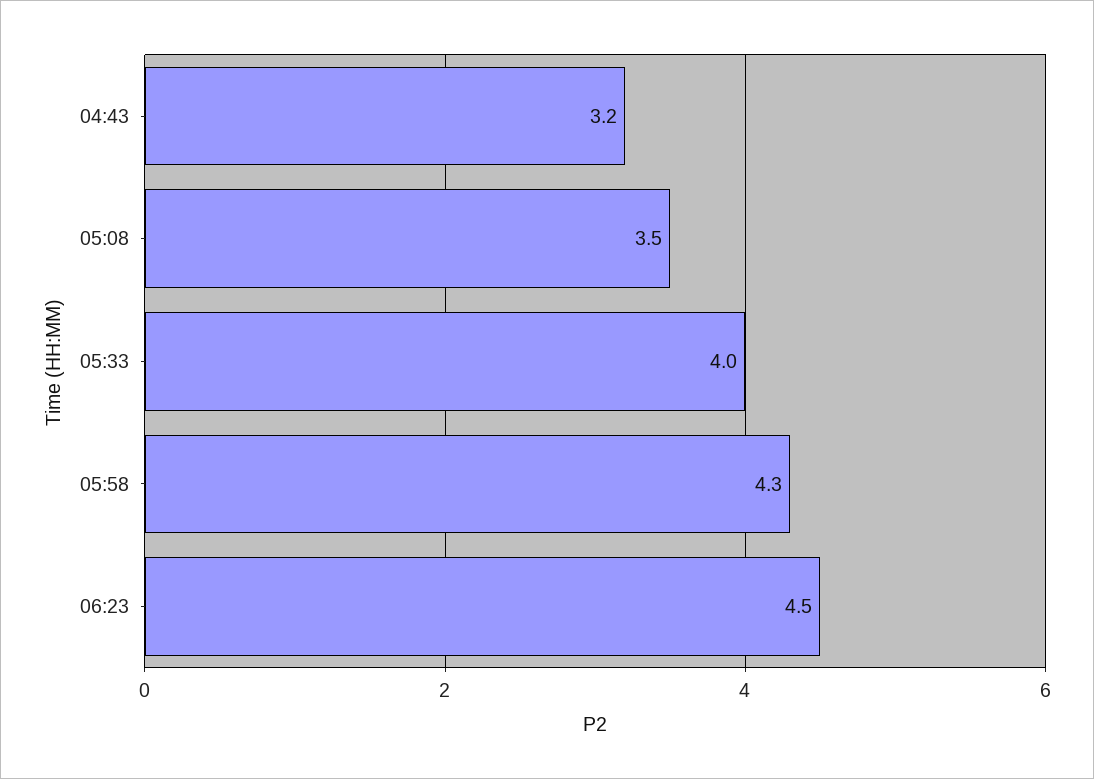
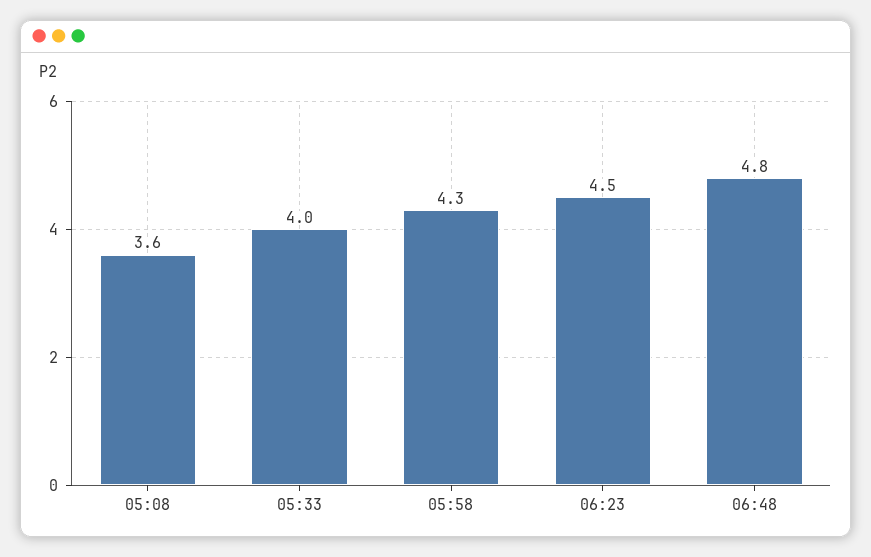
04:43: 3.2 -> none
05:08: 3.5 -> 3.6
06:48: none -> 4.8

